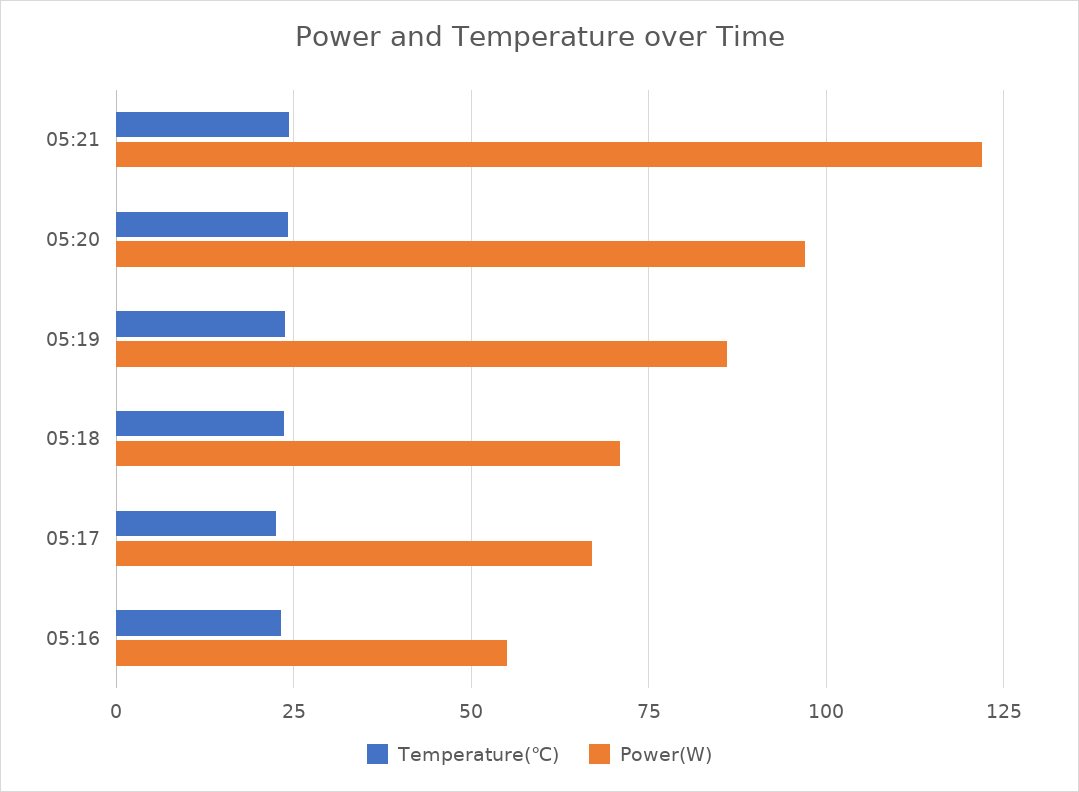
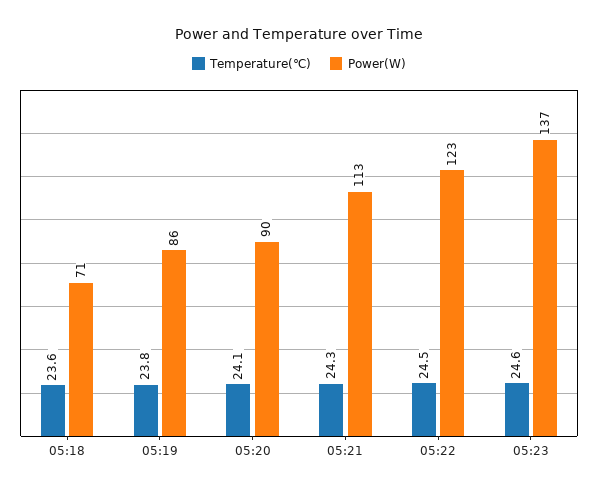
Power(W), 05:21: 122.5 -> 113
Power(W), 05:20: 97.5 -> 90
Temperature(℃), 05:17: 22.5 -> none
Power(W), 05:17: 67.5 -> none
Temperature(℃), 05:16: 22.5 -> none
Power(W), 05:16: 55 -> none
Temperature(℃), 05:22: none -> 24.5
Power(W), 05:22: none -> 123
Temperature(℃), 05:23: none -> 24.6
Power(W), 05:23: none -> 137

